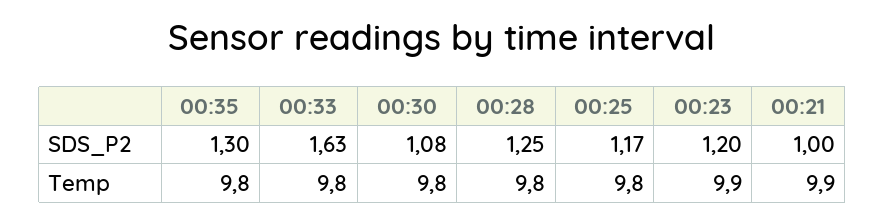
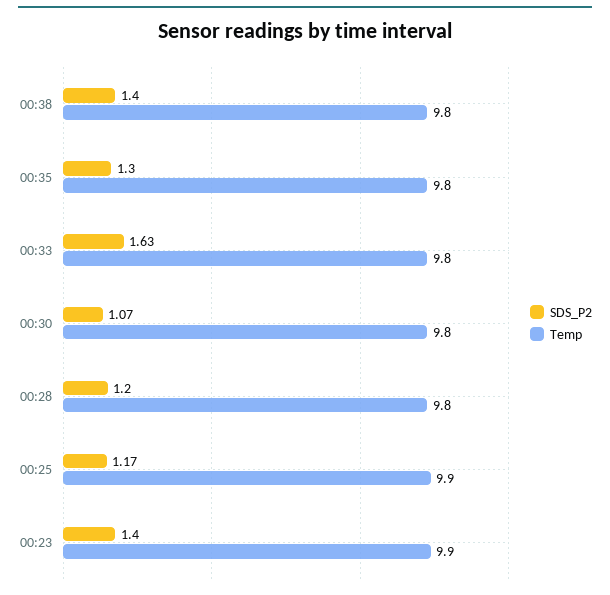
SDS_P2, 00:30: 1.08 -> 1.07
SDS_P2, 00:28: 1.25 -> 1.2
SDS_P2, 00:23: 1.2 -> 1.4
SDS_P2, 00:21: 1 -> none
Temp, 00:25: 9.8 -> 9.9
Temp, 00:21: 9.9 -> none
SDS_P2, 00:38: none -> 1.4
Temp, 00:38: none -> 9.8

